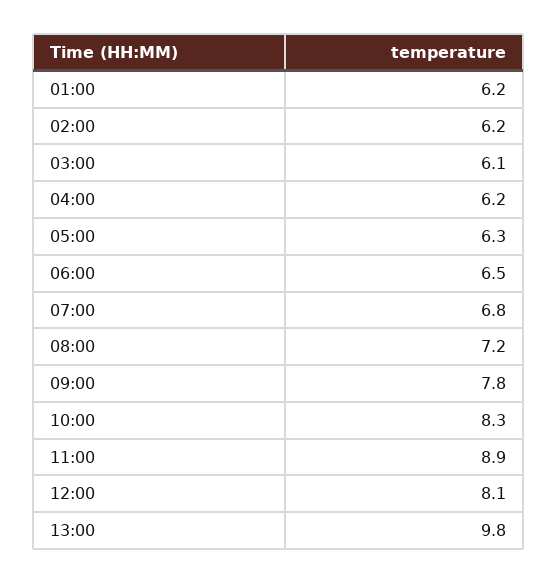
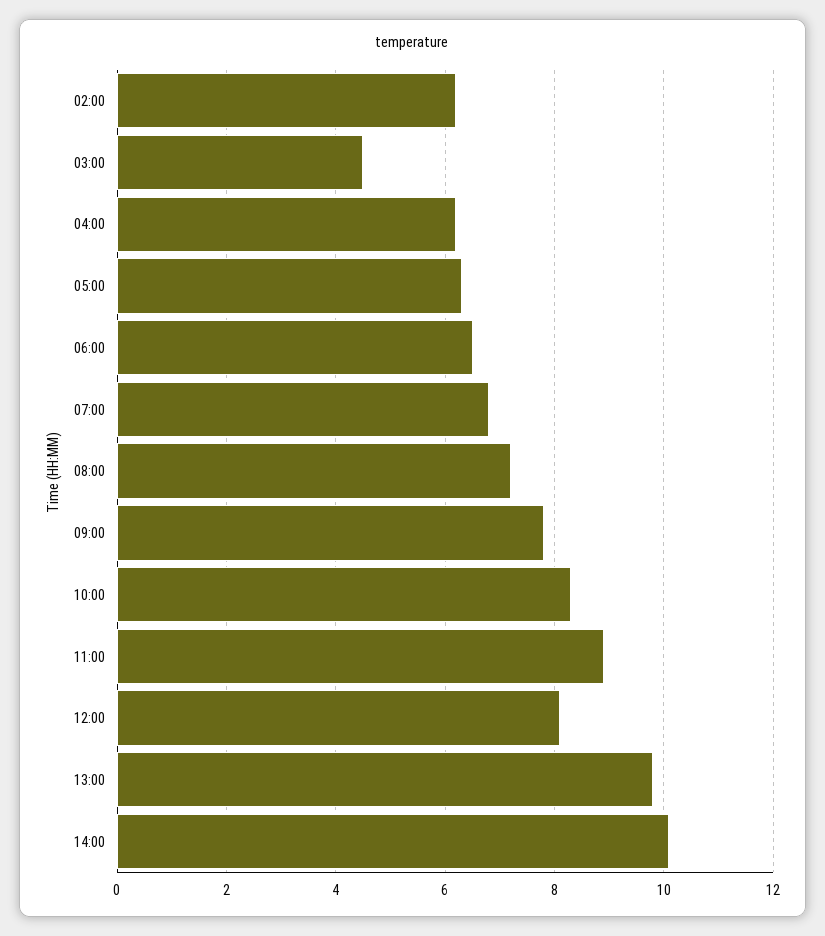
01:00: 6.2 -> none
03:00: 6.1 -> 4.5
14:00: none -> 10

